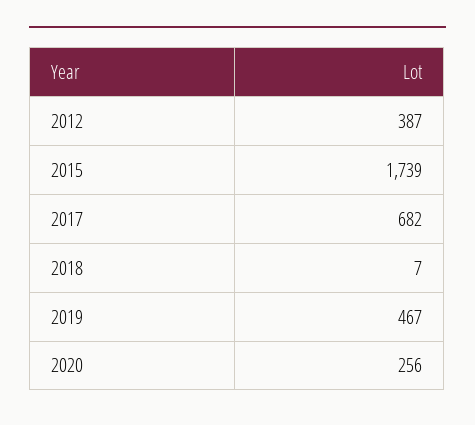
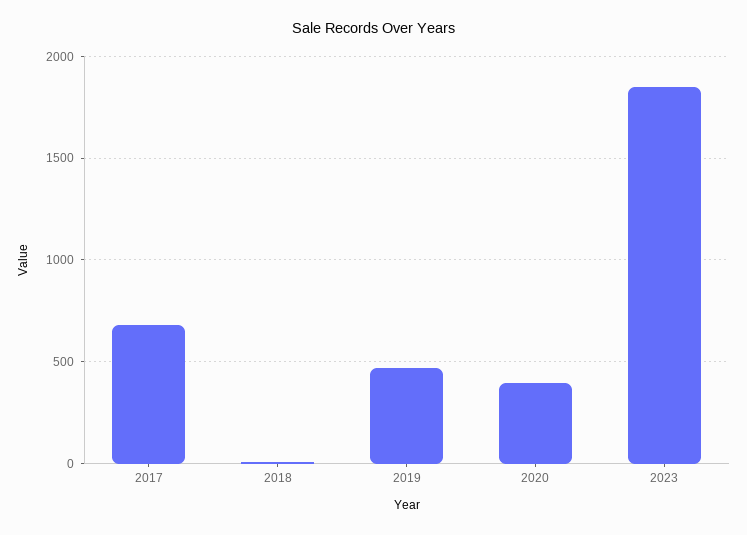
2012: 387 -> none
2015: 1739 -> none
2020: 256 -> 400
2023: none -> 1850

